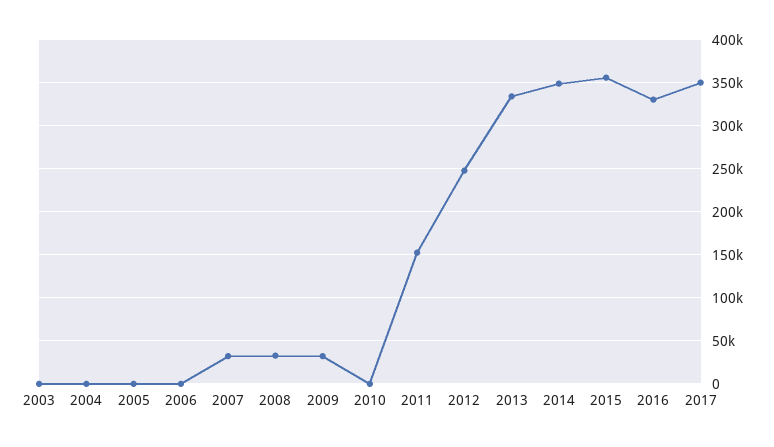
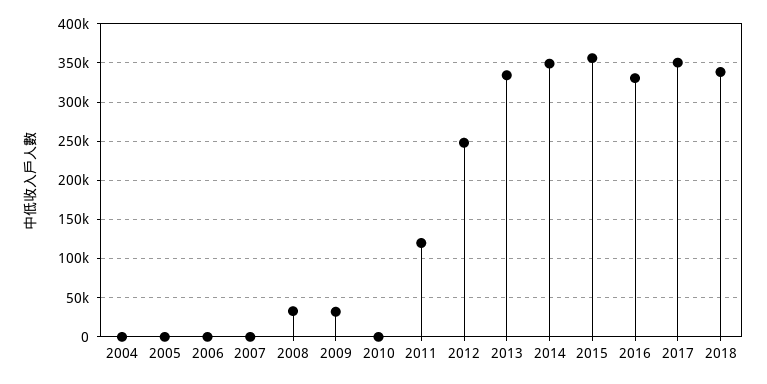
2003: 0 -> none
2007: 30000 -> 0
2011: 150000 -> 120000
2018: none -> 340000

